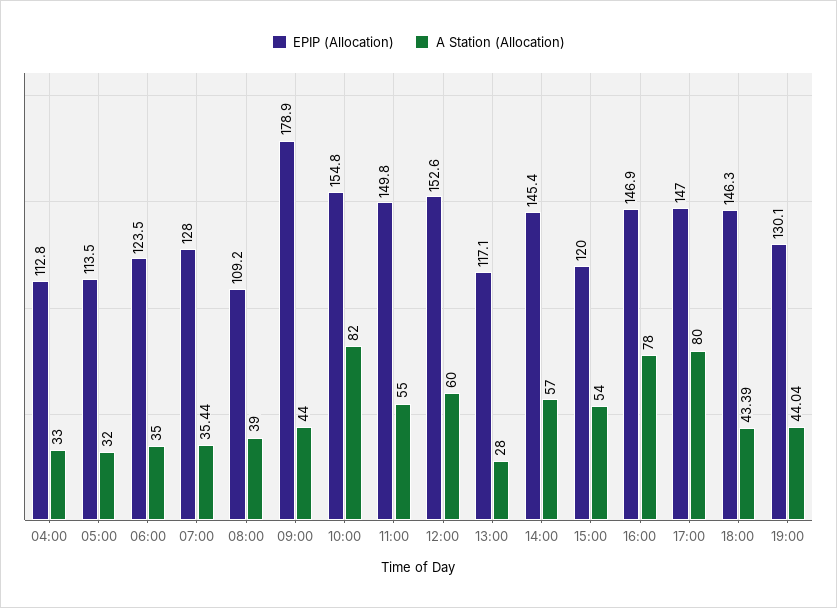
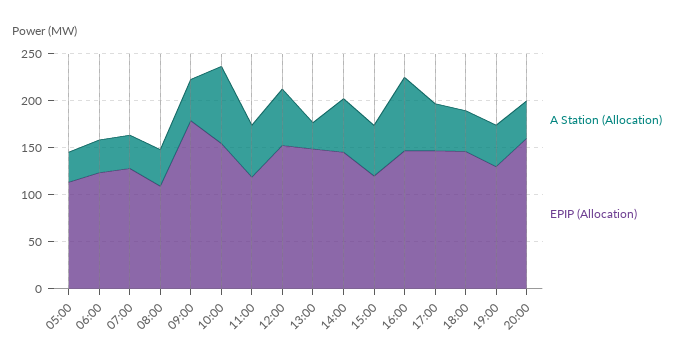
EPIP (Allocation), 04:00: 112.8 -> none
A Station (Allocation), 04:00: 33 -> none
EPIP (Allocation), 11:00: 149.8 -> 120
EPIP (Allocation), 13:00: 117.1 -> 150
A Station (Allocation), 17:00: 80 -> 50
A Station (Allocation), 20:00: none -> 40
EPIP (Allocation), 20:00: none -> 160

